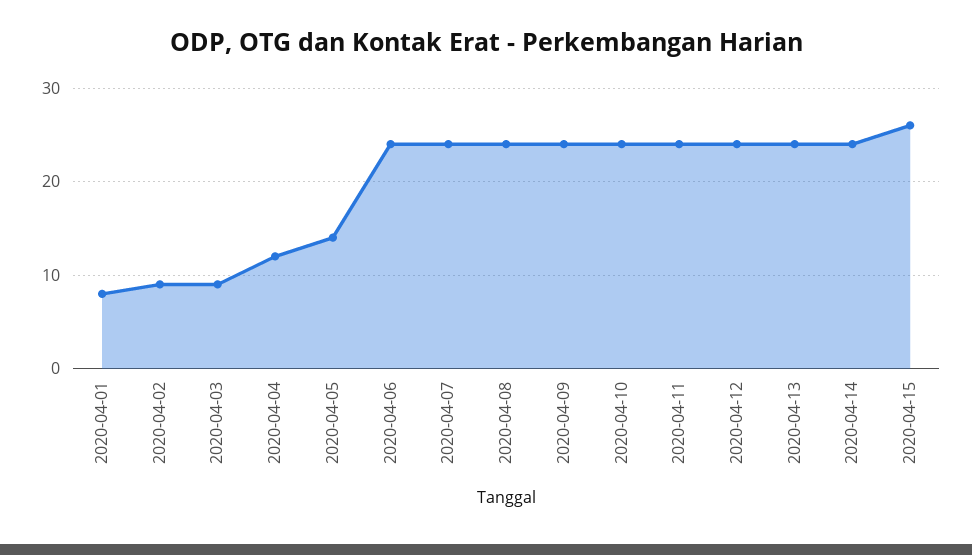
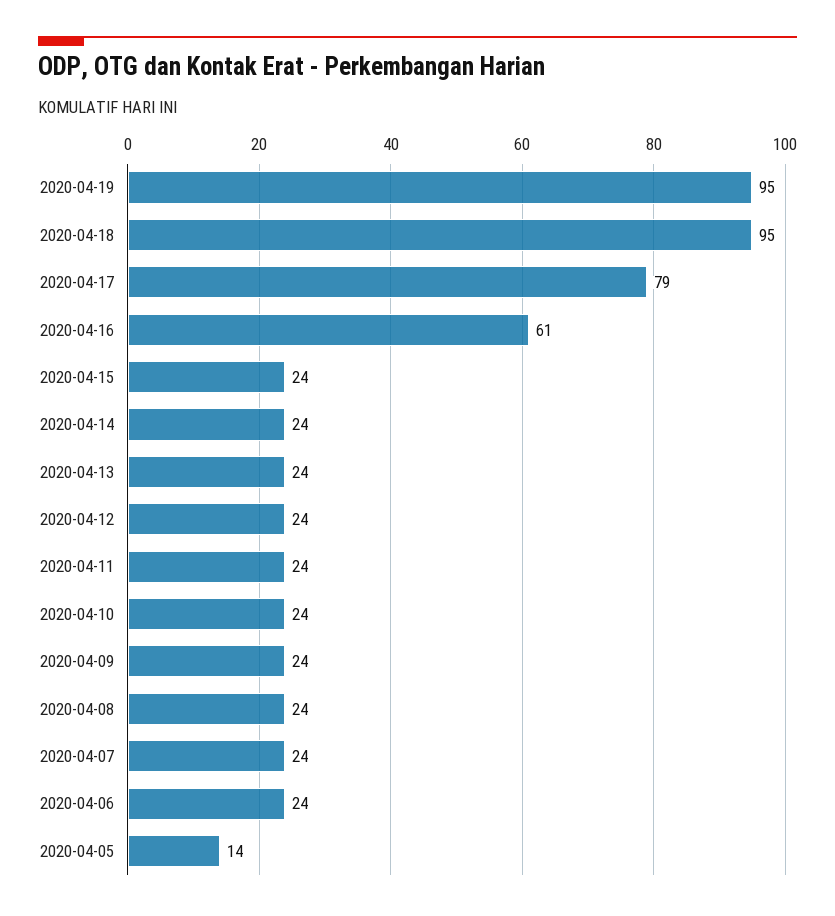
2020-04-01: 8 -> none
2020-04-02: 9 -> none
2020-04-03: 9 -> none
2020-04-04: 12 -> none
2020-04-15: 26 -> 24
2020-04-19: none -> 95
2020-04-18: none -> 95
2020-04-17: none -> 79
2020-04-16: none -> 61

